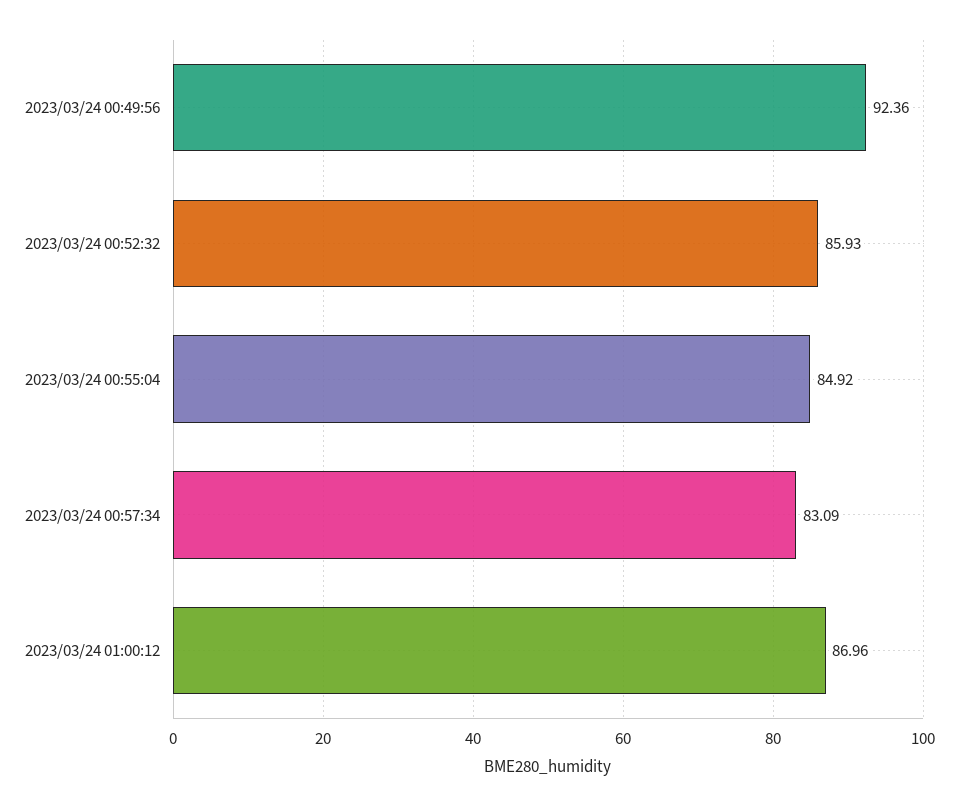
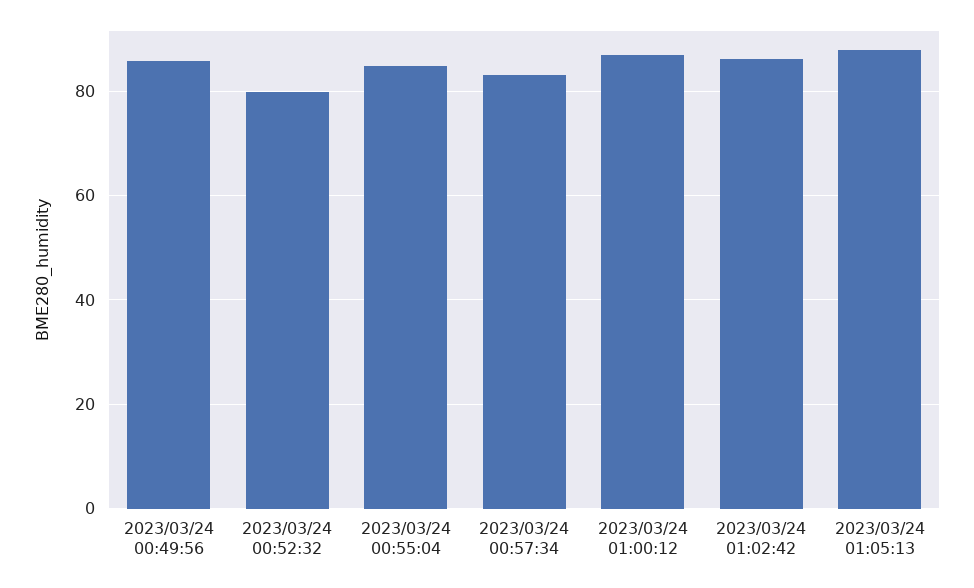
2023/03/24 00:49:56: 92.36 -> 86
2023/03/24 00:52:32: 85.93 -> 80
2023/03/24 01:02:42: none -> 86
2023/03/24 01:05:13: none -> 88

